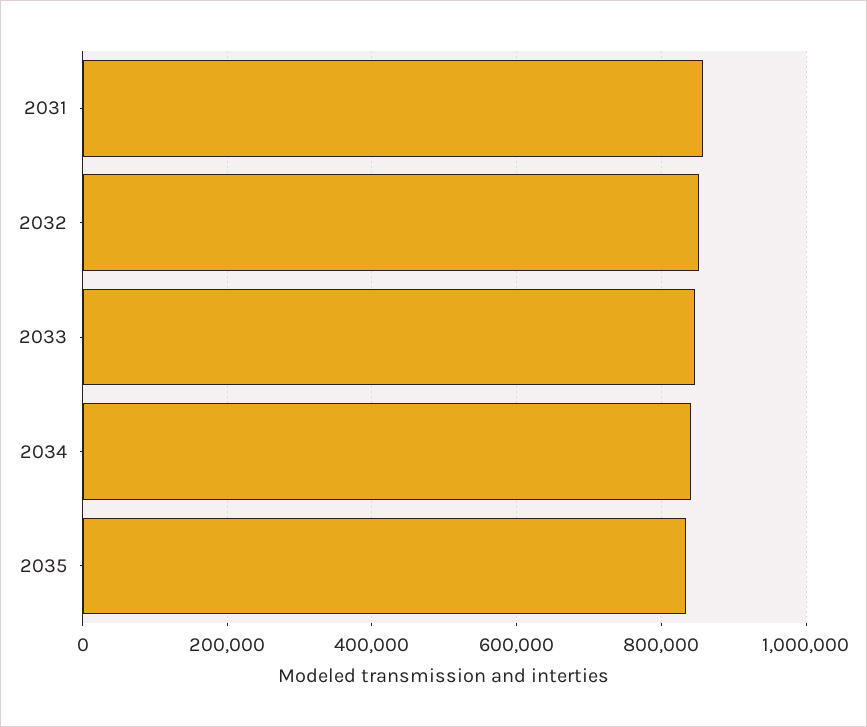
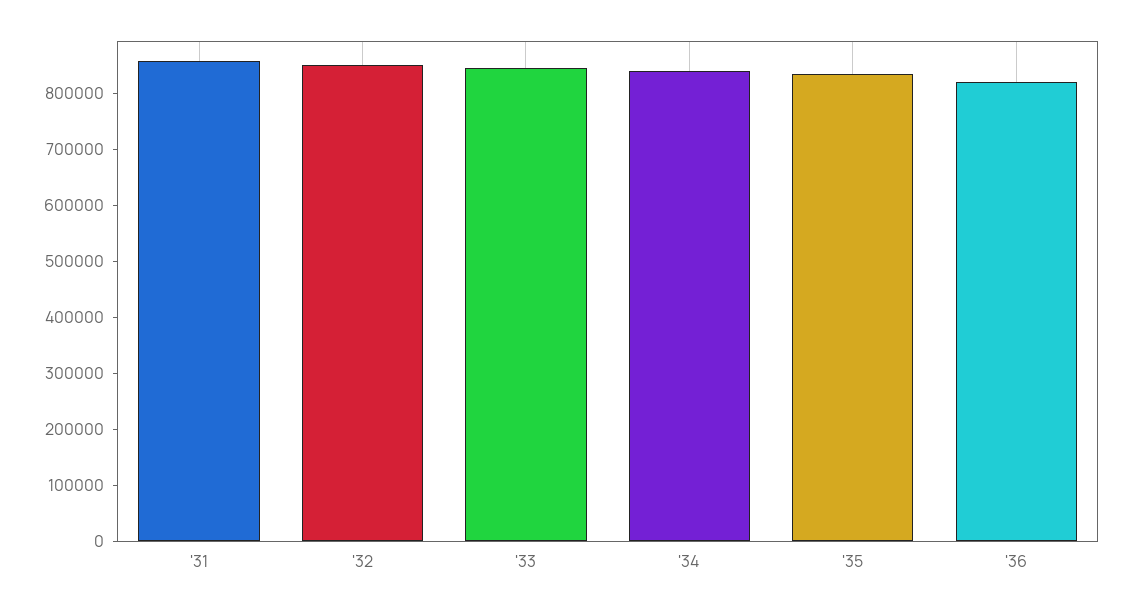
'36: none -> 820000

